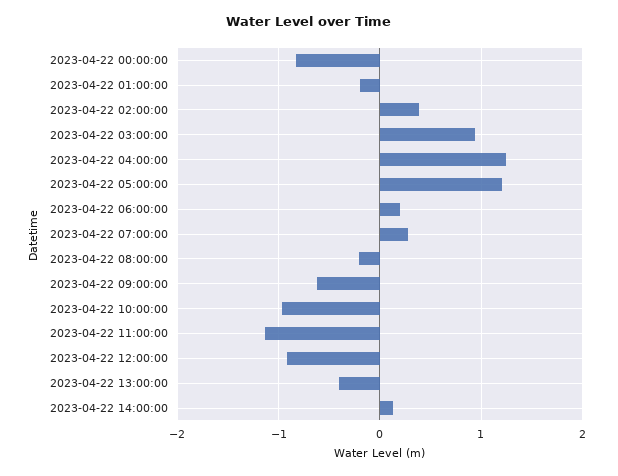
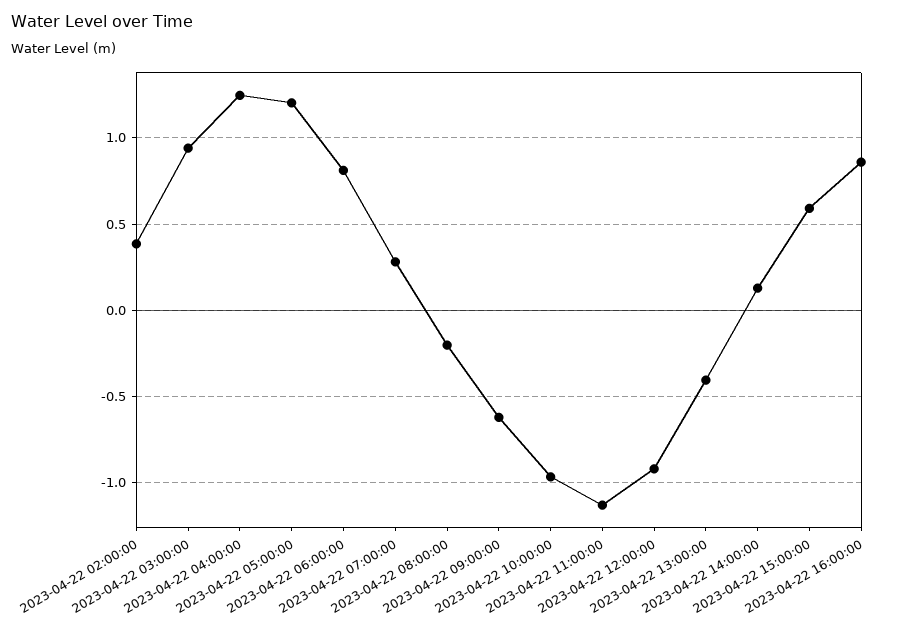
2023-04-22 00:00:00: -0.8 -> none
2023-04-22 01:00:00: -0.2 -> none
2023-04-22 06:00:00: 0.2 -> 0.8
2023-04-22 15:00:00: none -> 0.6
2023-04-22 16:00:00: none -> 0.85

